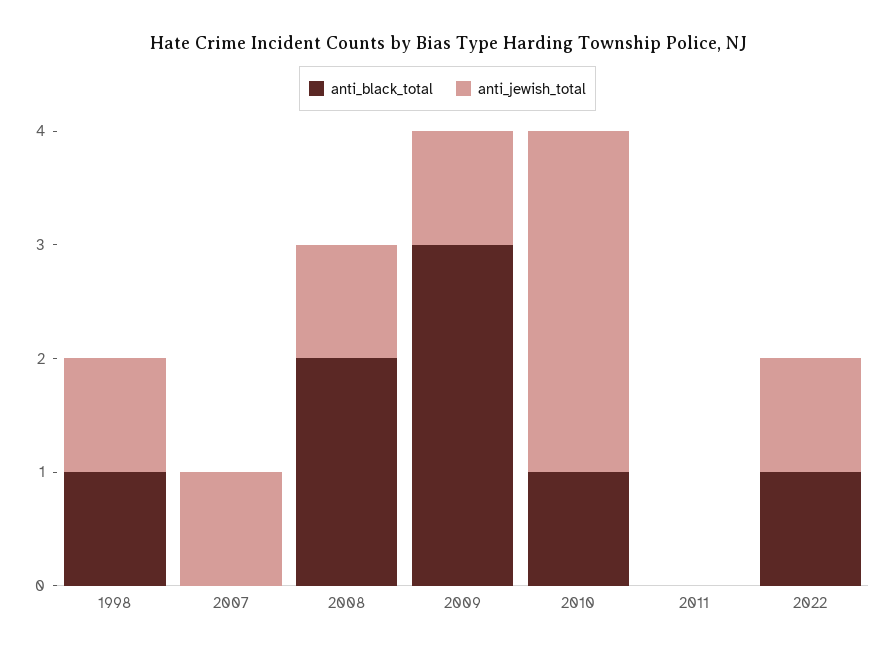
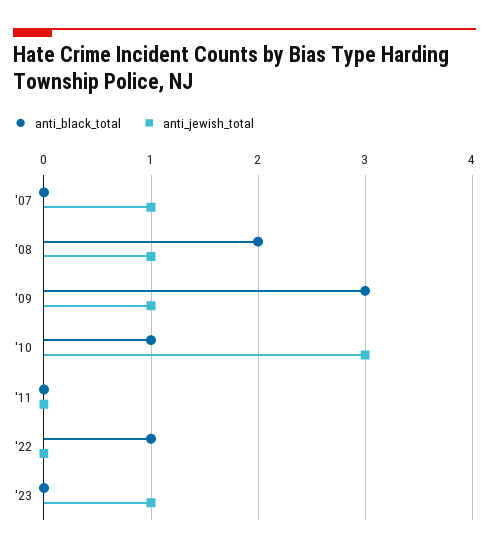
anti_black_total, 1998: 1 -> none
anti_jewish_total, 1998: 1 -> none
anti_jewish_total, 2022: 1 -> 0
anti_black_total, '23: none -> 0
anti_jewish_total, '23: none -> 1

